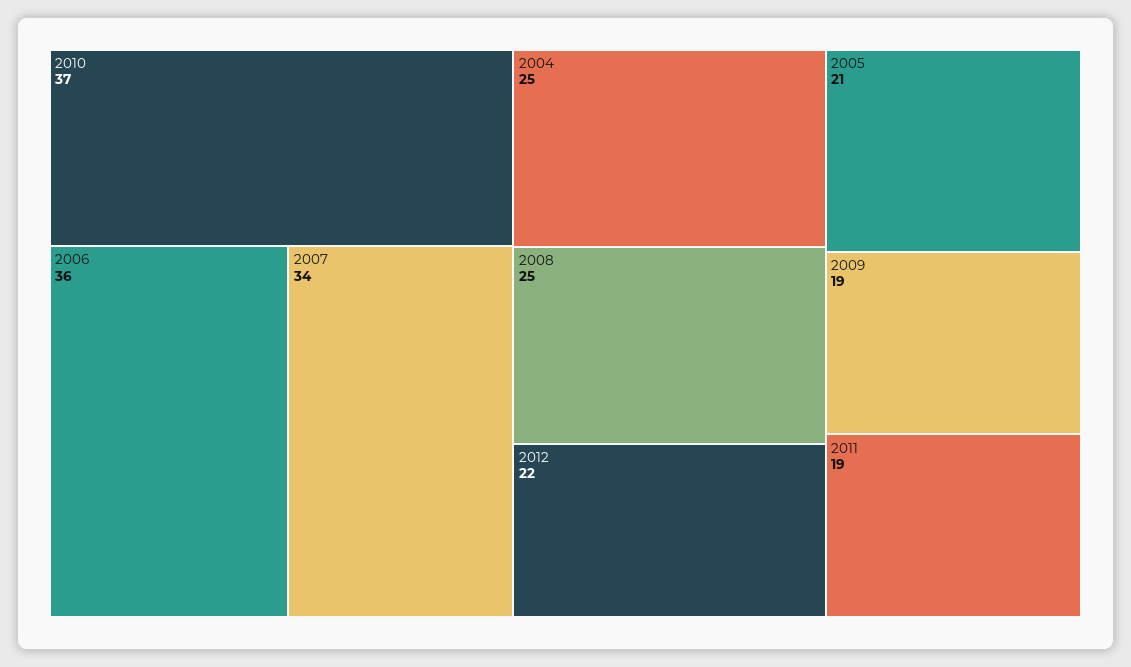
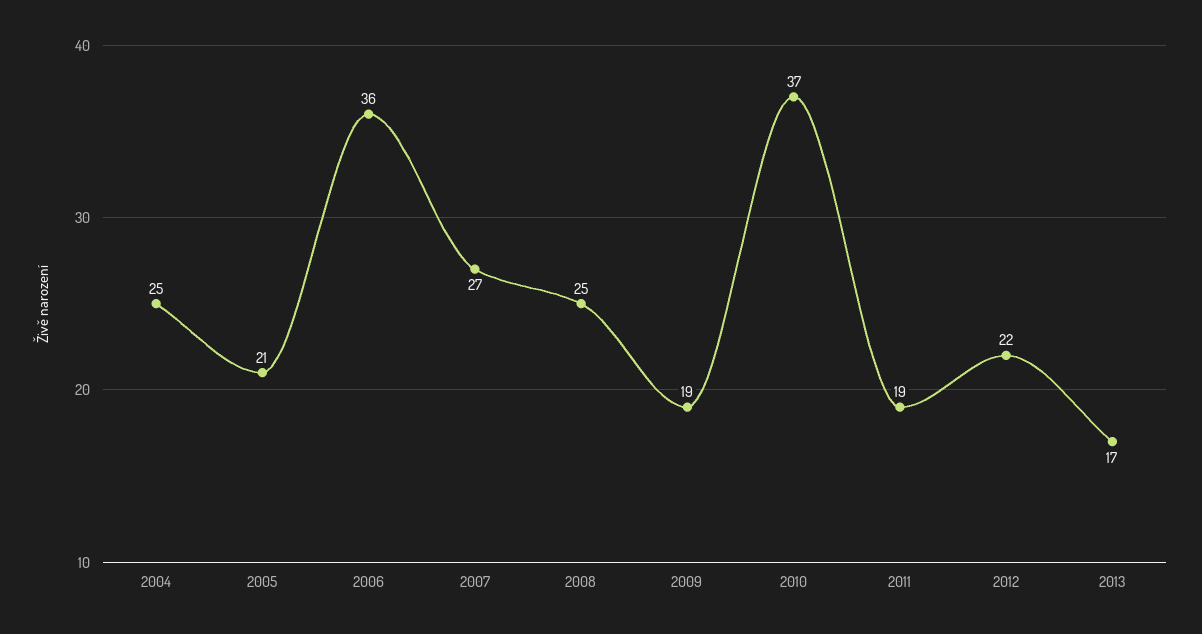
2007: 34 -> 27
2013: none -> 17

